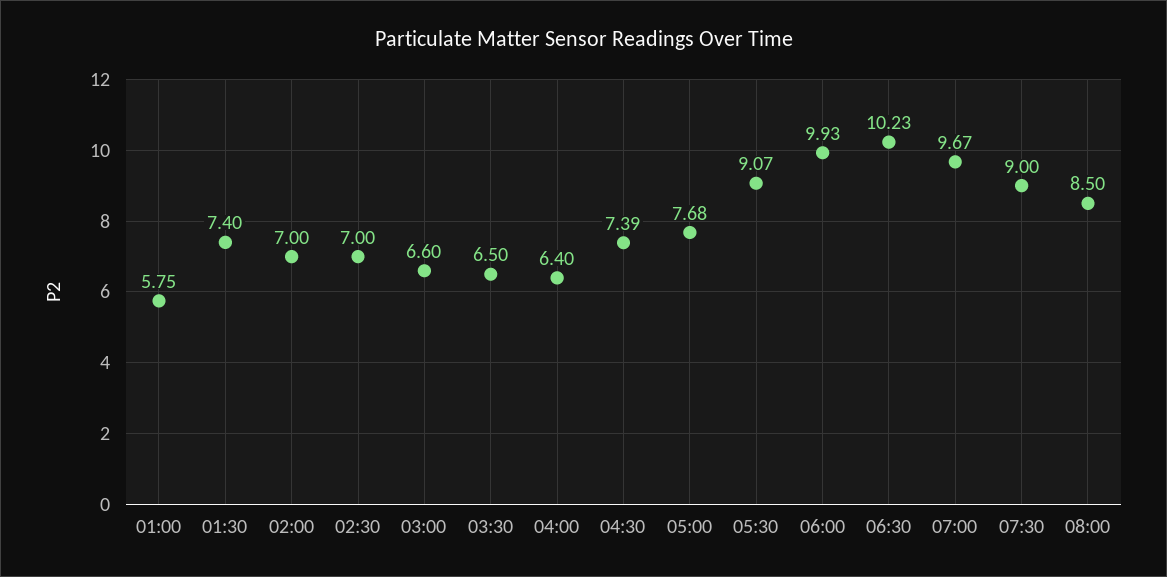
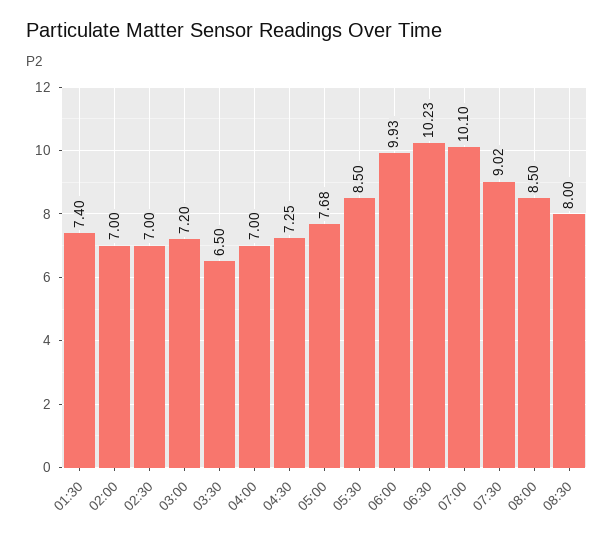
01:00: 5.75 -> none
03:00: 6.6 -> 7.2
04:00: 6.4 -> 7
04:30: 7.39 -> 7.25
05:30: 9.07 -> 8.5
07:00: 9.67 -> 10.1
07:30: 9 -> 9.02
08:30: none -> 8

